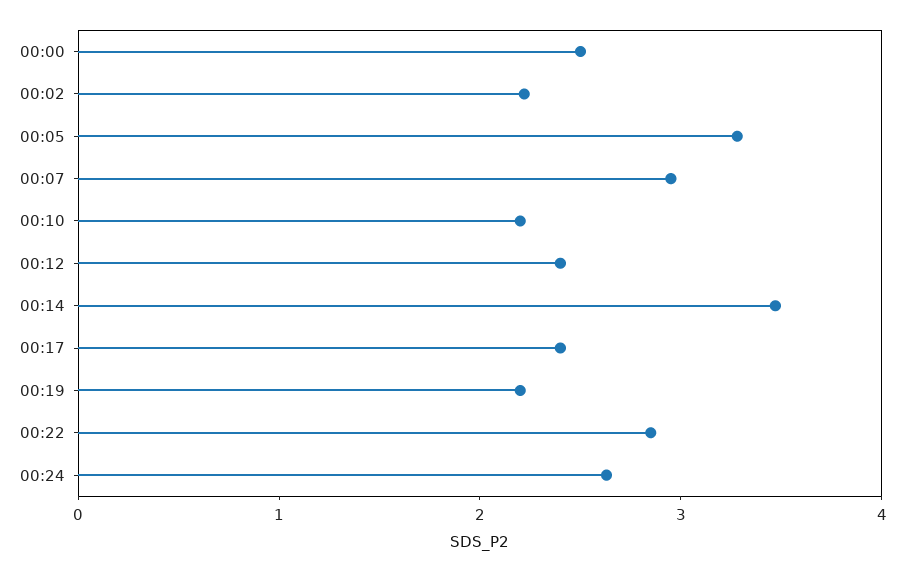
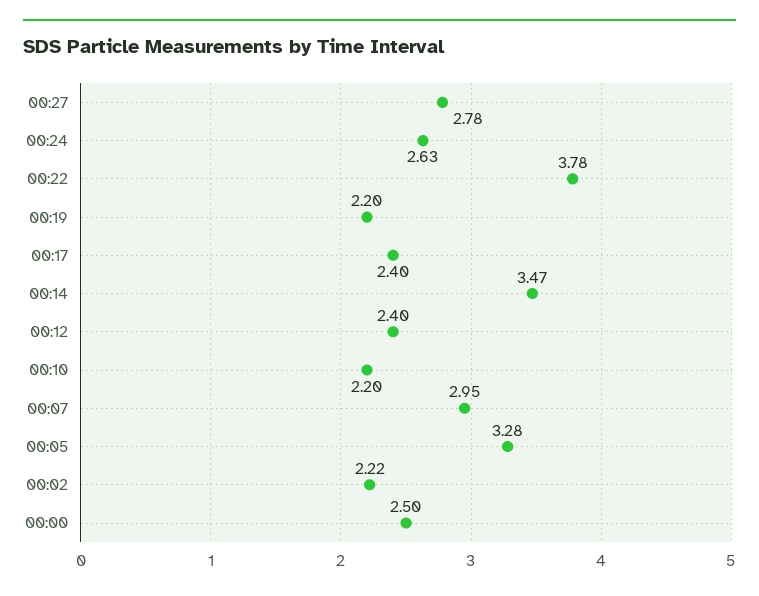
00:22: 2.8 -> 3.78
00:27: none -> 2.78

